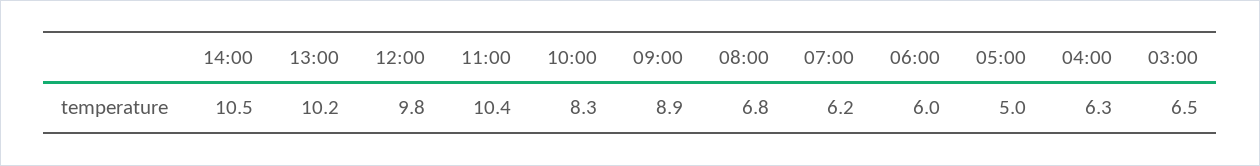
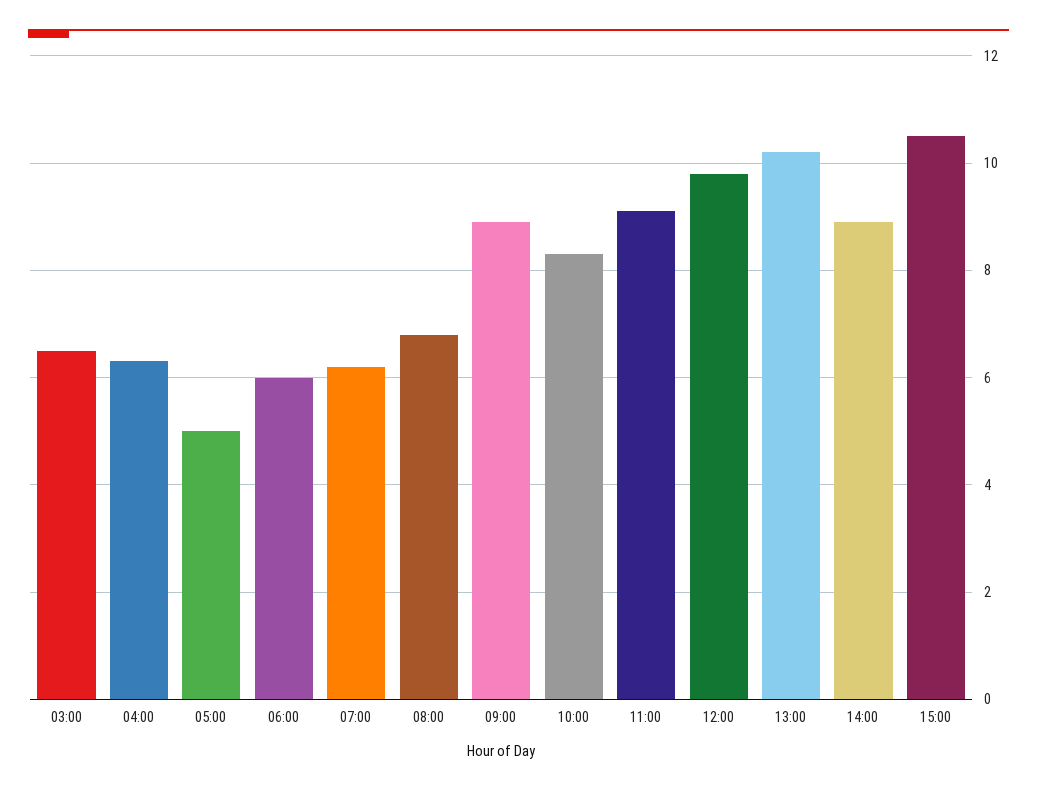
14:00: 10.5 -> 9
11:00: 10.4 -> 9
15:00: none -> 10.5

